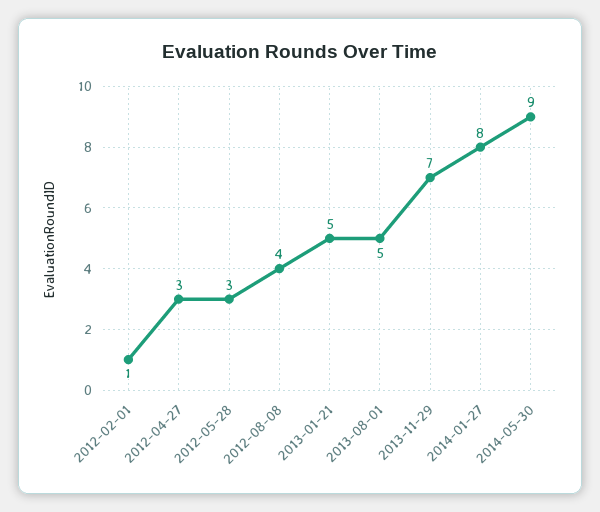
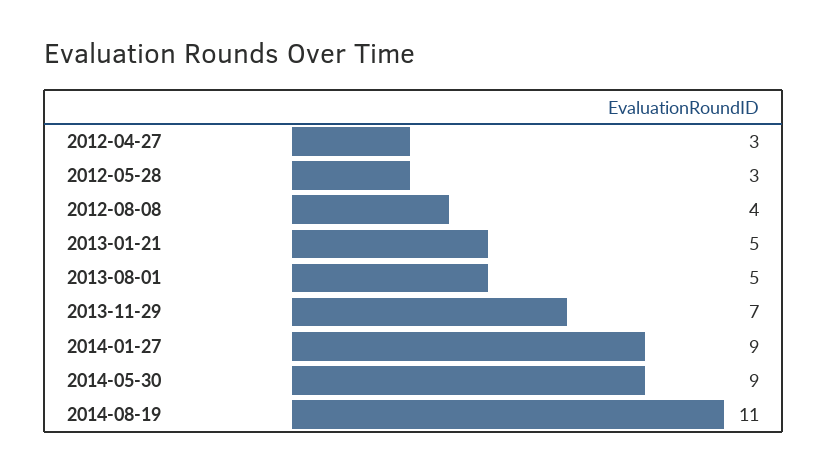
2012-02-01: 1 -> none
2014-01-27: 8 -> 9
2014-08-19: none -> 11

